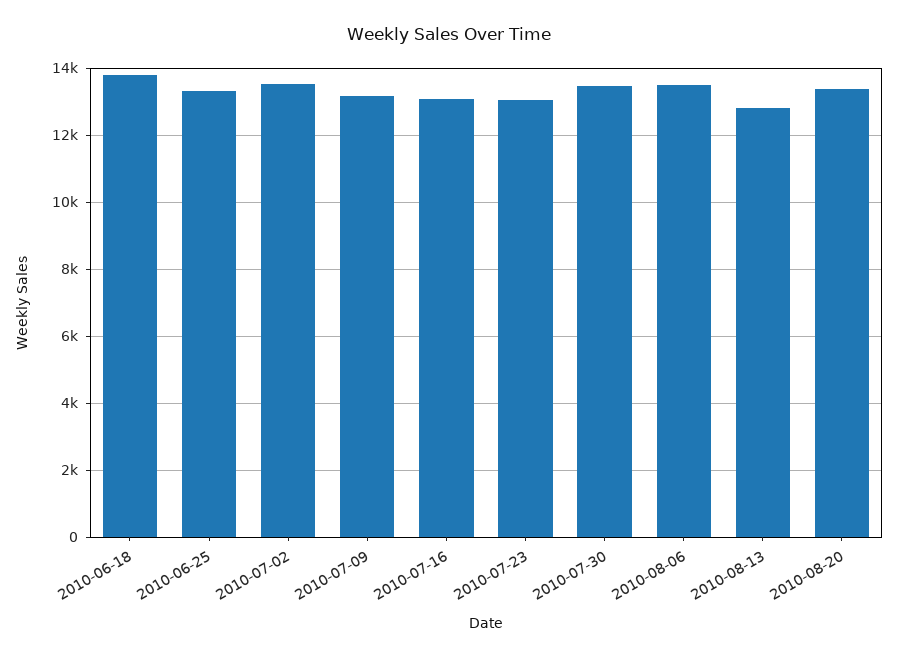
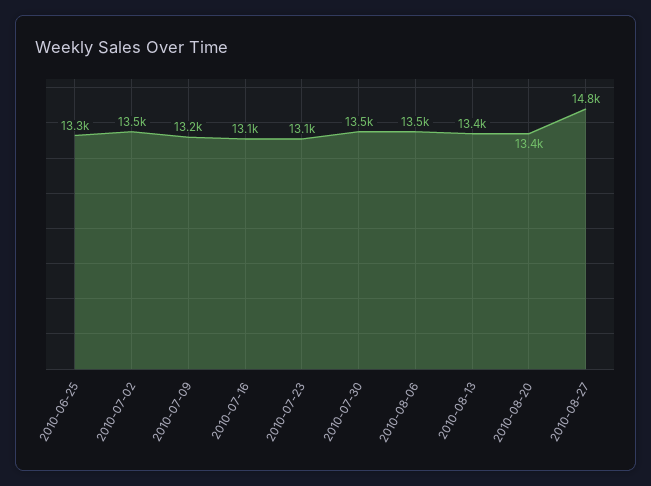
2010-06-18: 13800 -> none
2010-08-13: 12800 -> 13400
2010-08-27: none -> 14800

